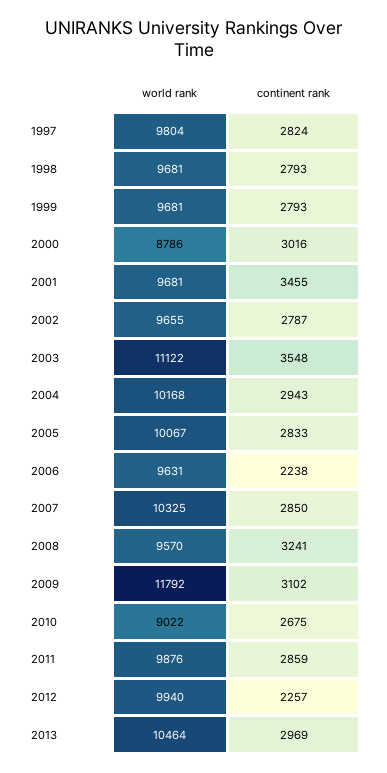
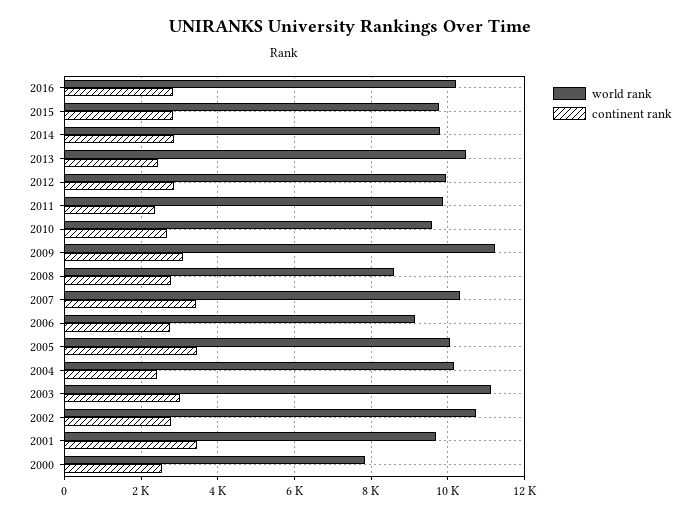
world rank, 1997: 9804 -> none
continent rank, 1997: 2824 -> none
world rank, 1998: 9681 -> none
continent rank, 1998: 2793 -> none
world rank, 1999: 9681 -> none
continent rank, 1999: 2793 -> none
world rank, 2000: 8786 -> 7800
continent rank, 2000: 3016 -> 2600
world rank, 2002: 9655 -> 10800
continent rank, 2003: 3548 -> 3000
continent rank, 2004: 2943 -> 2400
continent rank, 2005: 2833 -> 3400
world rank, 2006: 9631 -> 9200
continent rank, 2006: 2238 -> 2800
continent rank, 2007: 2850 -> 3400
world rank, 2008: 9570 -> 8600
continent rank, 2008: 3241 -> 2800
world rank, 2009: 11792 -> 11200
world rank, 2010: 9022 -> 9600
continent rank, 2011: 2859 -> 2400
continent rank, 2012: 2257 -> 2800
continent rank, 2013: 2969 -> 2400
world rank, 2016: none -> 10200
continent rank, 2016: none -> 2800
world rank, 2015: none -> 9800
continent rank, 2015: none -> 2800
world rank, 2014: none -> 9800
continent rank, 2014: none -> 2800

